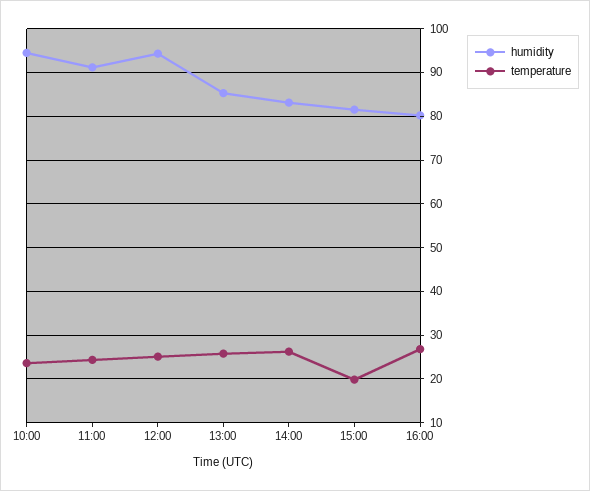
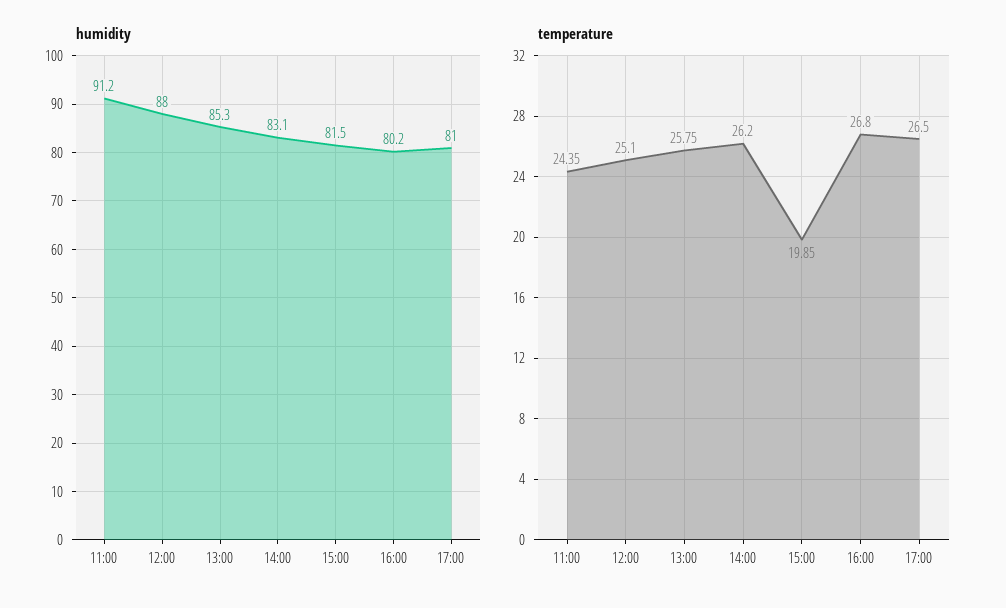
humidity, 10:00: 94 -> none
temperature, 10:00: 24 -> none
humidity, 12:00: 94 -> 88
humidity, 17:00: none -> 81
temperature, 17:00: none -> 26.5

